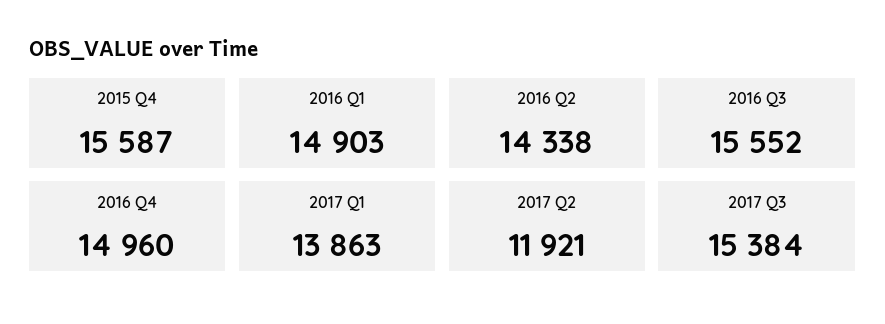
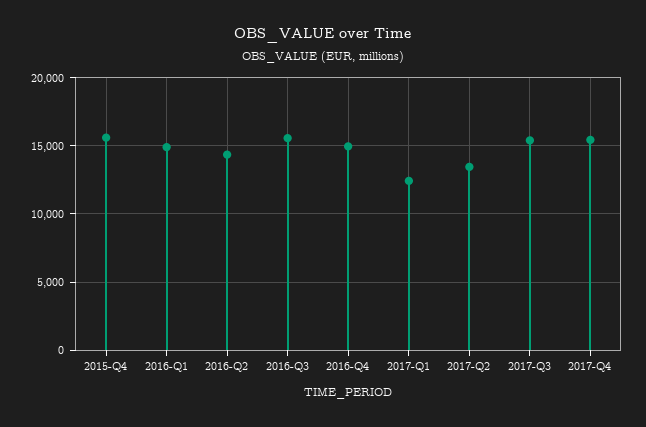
2017 Q1: 13863 -> 12500
2017 Q2: 11921 -> 13500
2017-Q4: none -> 15500

